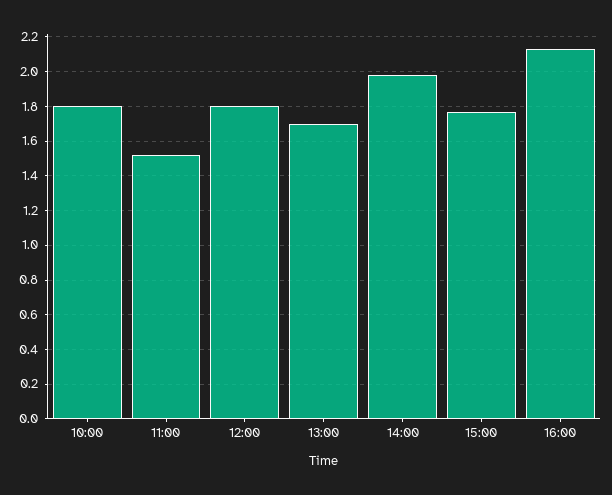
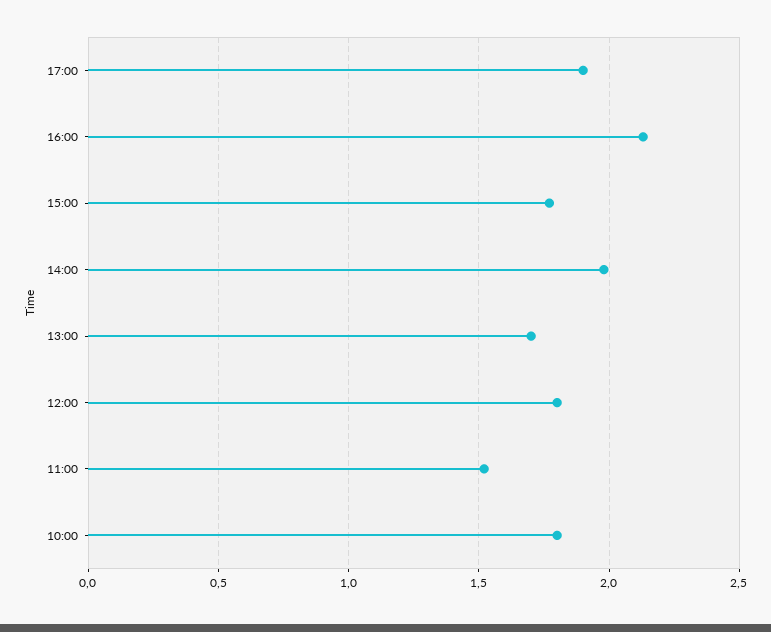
17:00: none -> 1.9

